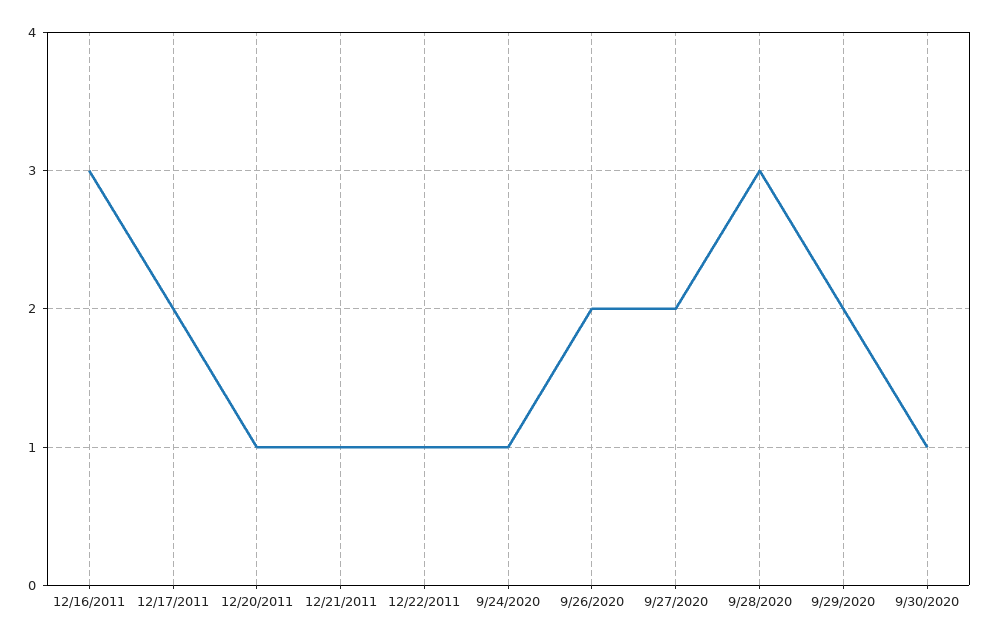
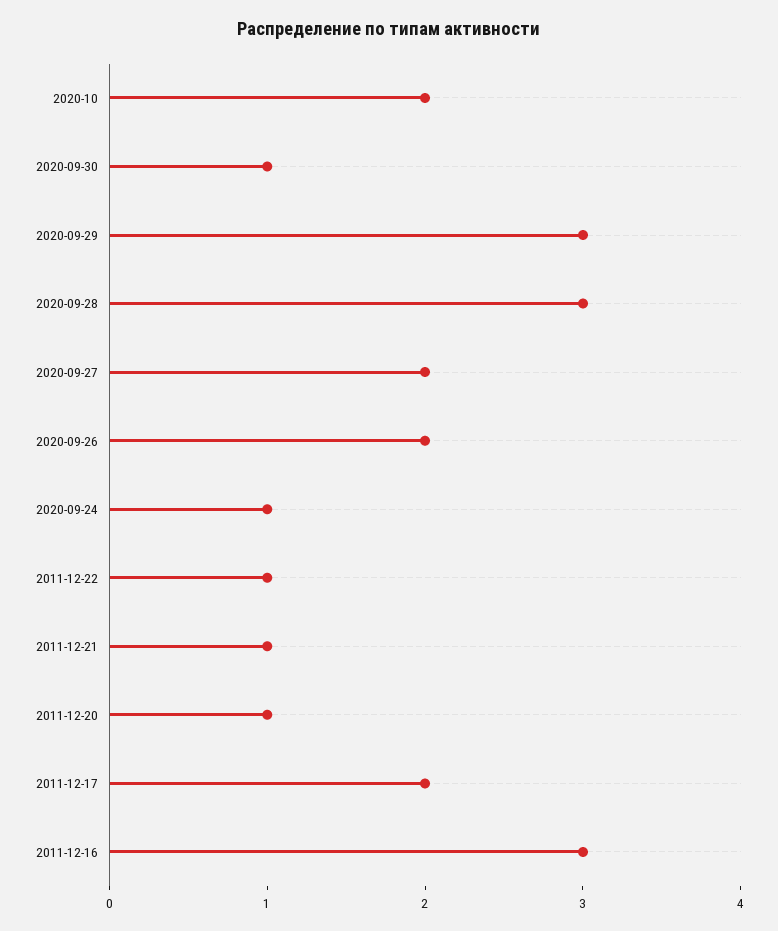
9/29/2020: 2 -> 3
2020-10: none -> 2

